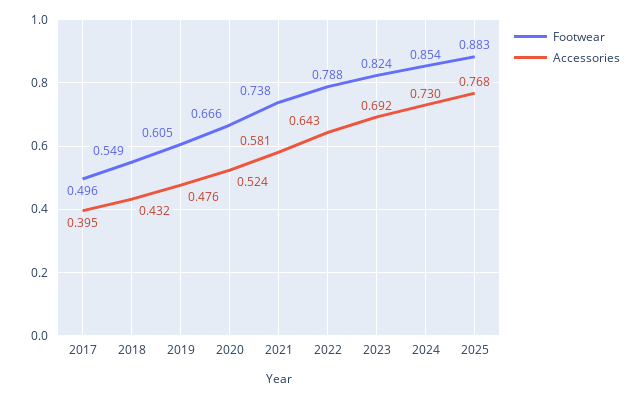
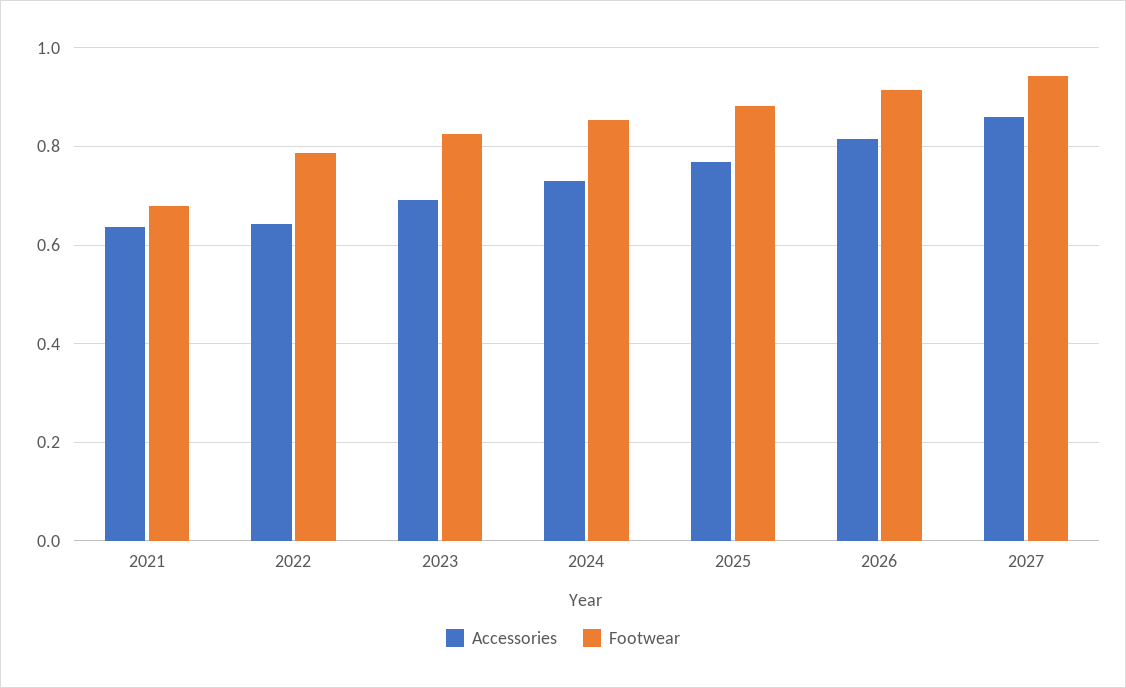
Footwear, 2017: 0.496 -> none
Accessories, 2017: 0.395 -> none
Footwear, 2018: 0.549 -> none
Accessories, 2018: 0.432 -> none
Footwear, 2019: 0.605 -> none
Accessories, 2019: 0.476 -> none
Footwear, 2020: 0.666 -> none
Accessories, 2020: 0.524 -> none
Footwear, 2021: 0.738 -> 0.68
Accessories, 2021: 0.581 -> 0.64
Accessories, 2026: none -> 0.82
Footwear, 2026: none -> 0.92
Accessories, 2027: none -> 0.86
Footwear, 2027: none -> 0.94

